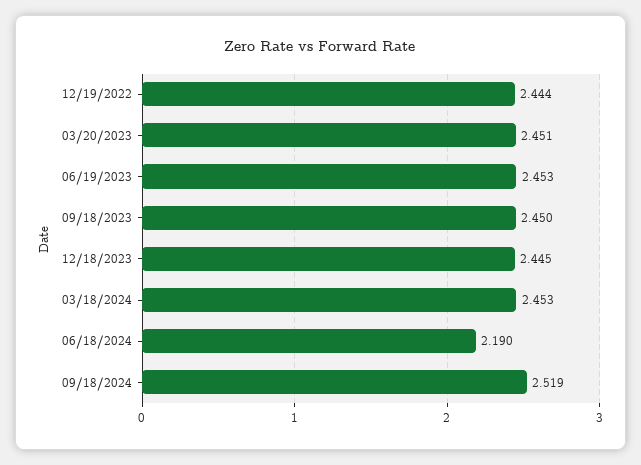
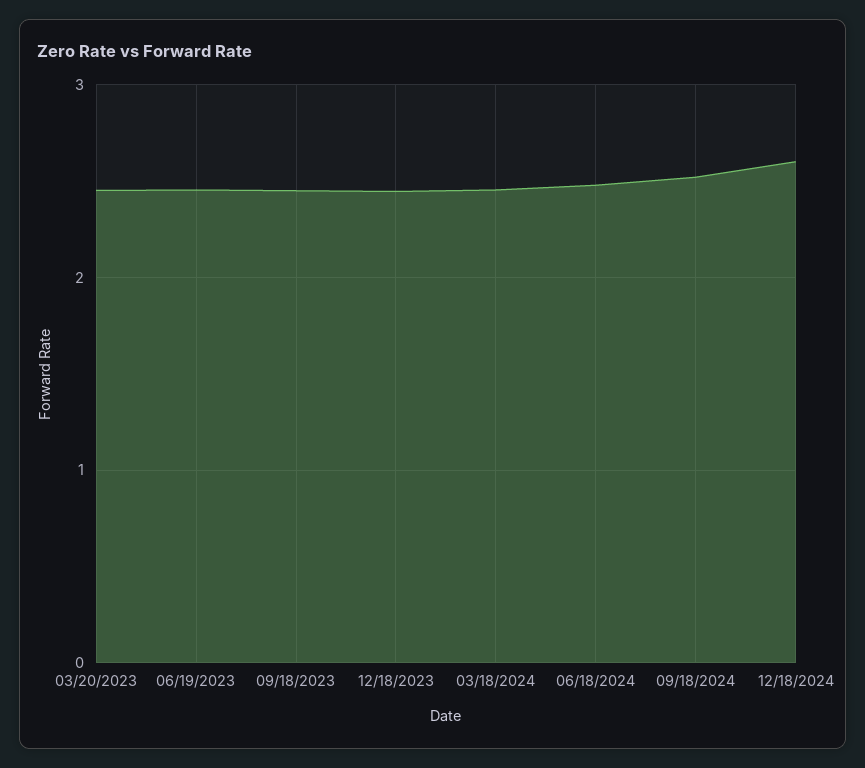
12/19/2022: 2.444 -> none
06/18/2024: 2.19 -> 2.5
12/18/2024: none -> 2.6

